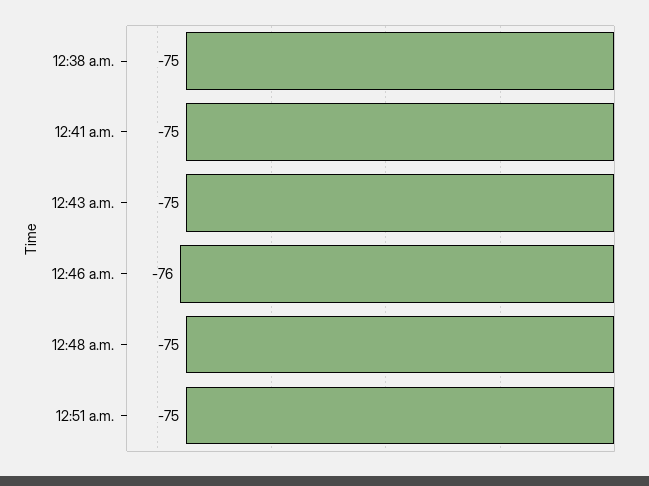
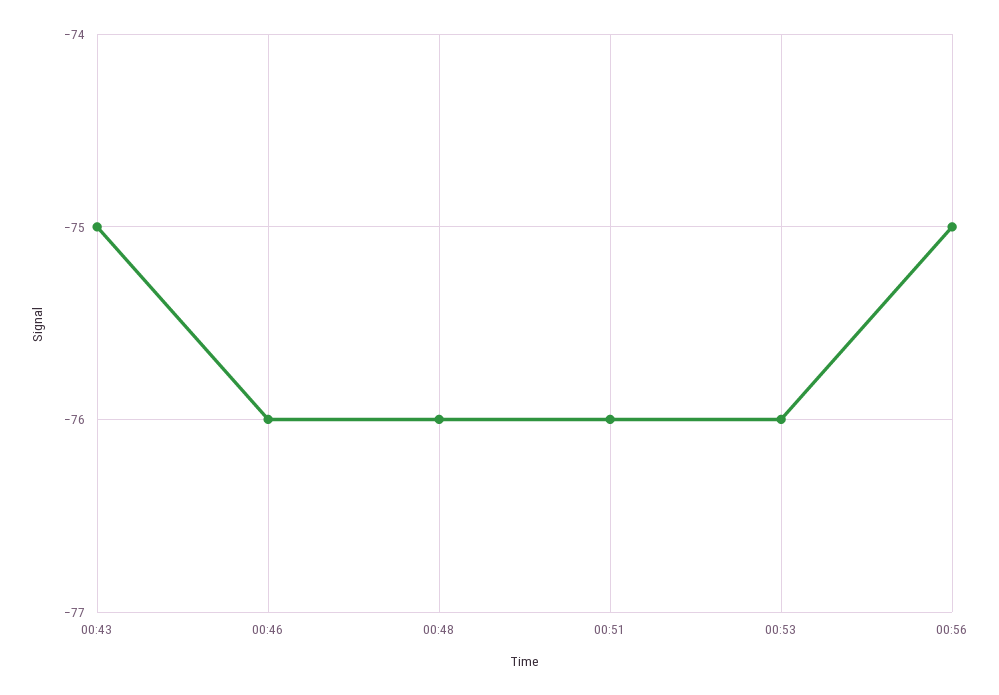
12:38 a.m.: -75 -> none
12:41 a.m.: -75 -> none
12:48 a.m.: -75 -> -76
12:51 a.m.: -75 -> -76
00:53: none -> -76
00:56: none -> -75

